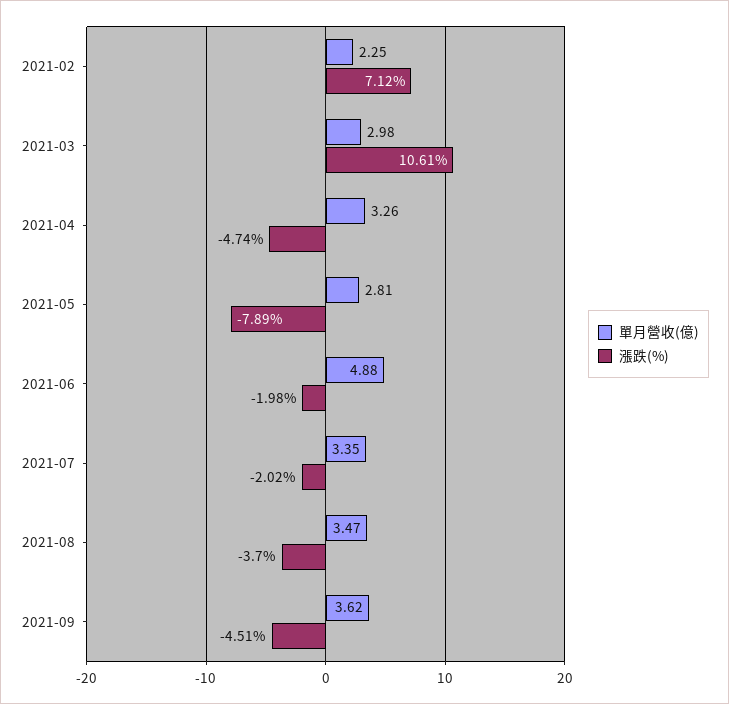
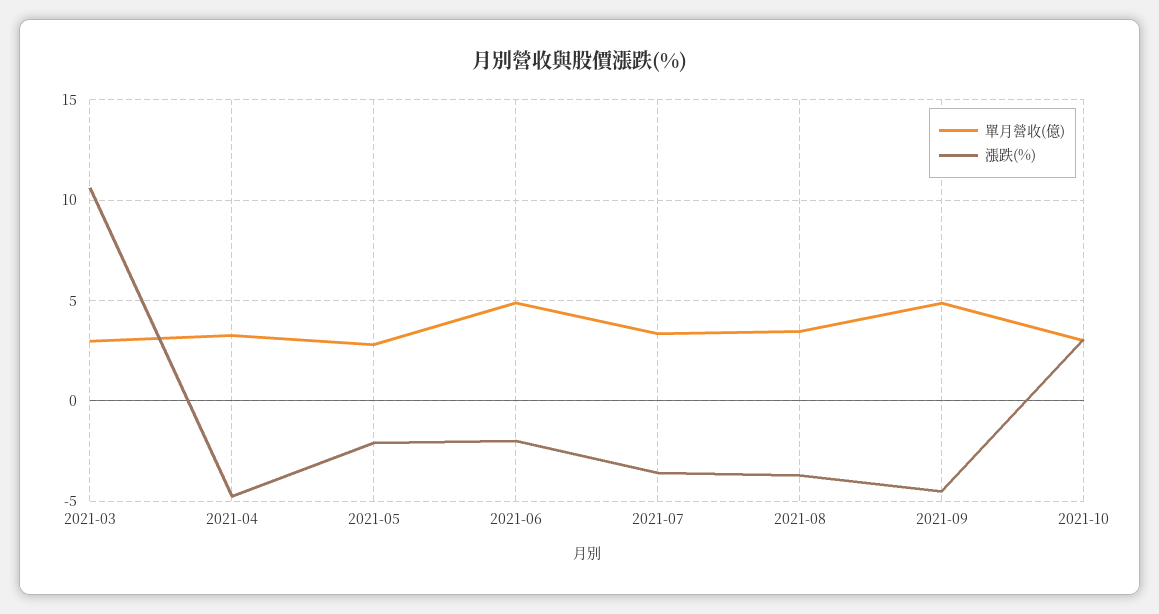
單月營收(億), 2021-02: 2.25 -> none
漲跌(%), 2021-02: 7.12 -> none
漲跌(%), 2021-05: -7.89 -> -2
漲跌(%), 2021-07: -2.02 -> -3.5
單月營收(億), 2021-09: 3.62 -> 5
單月營收(億), 2021-10: none -> 3
漲跌(%), 2021-10: none -> 3

